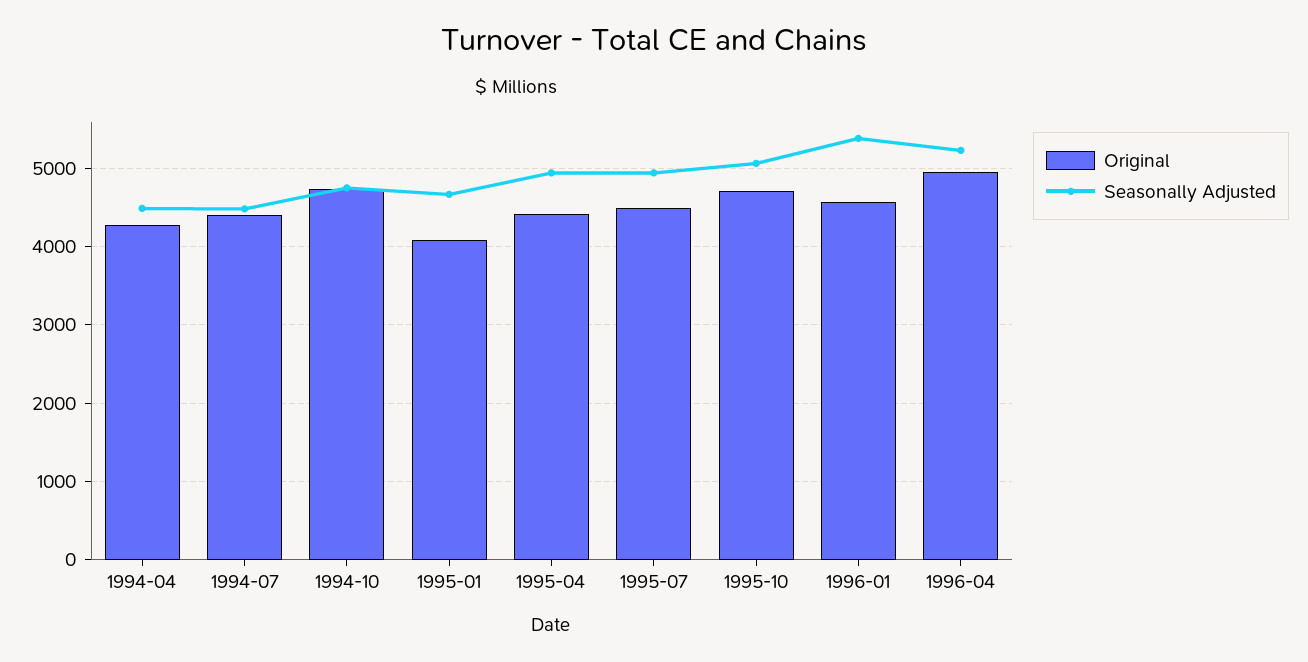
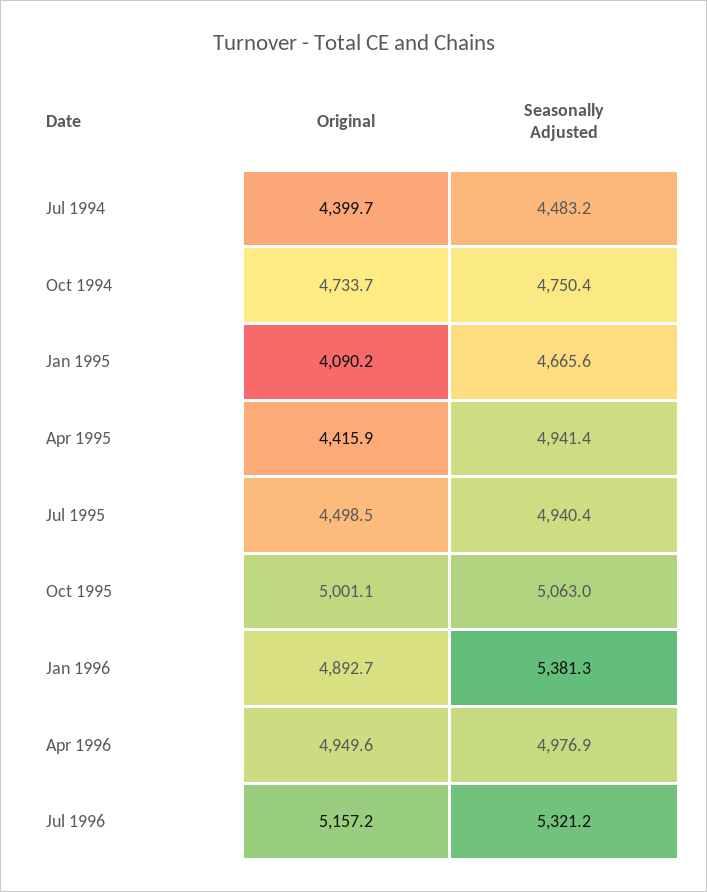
Original, 1994-04: 4300 -> none
Seasonally Adjusted, 1994-04: 4500 -> none
Original, 1995-10: 4700 -> 5001.1
Original, 1996-01: 4600 -> 4892.7
Seasonally Adjusted, 1996-04: 5200 -> 4976.9
Original, Jul 1996: none -> 5157.2
Seasonally Adjusted, Jul 1996: none -> 5321.2

